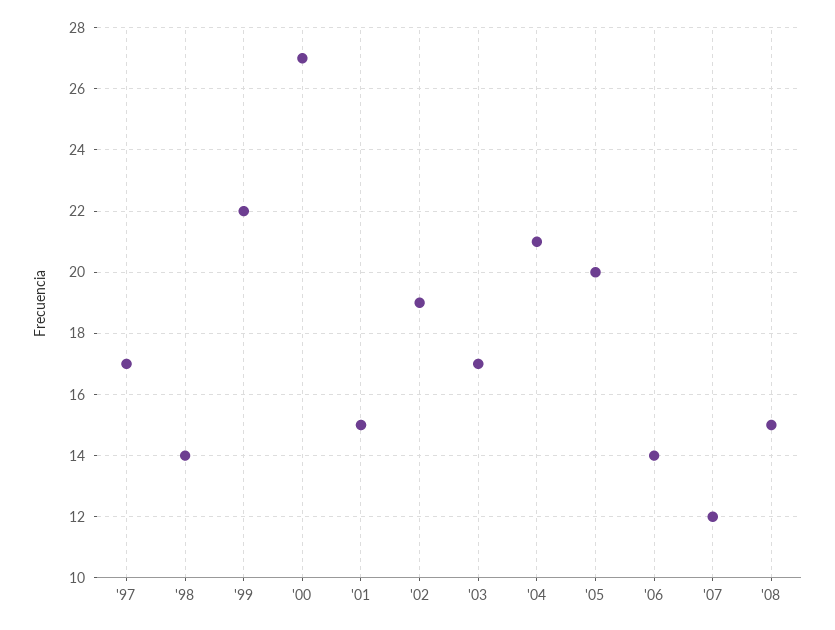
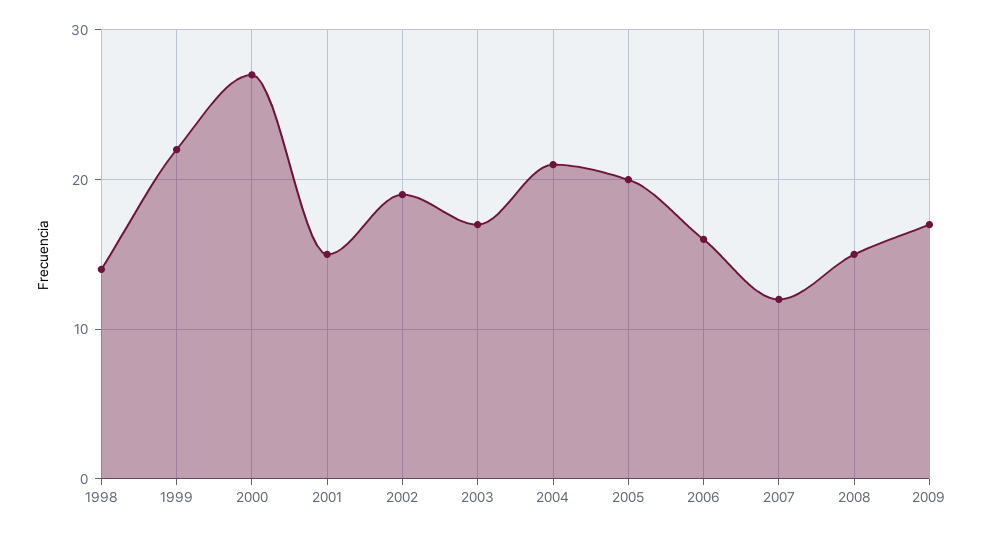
'97: 17 -> none
'06: 14 -> 16
2009: none -> 17

